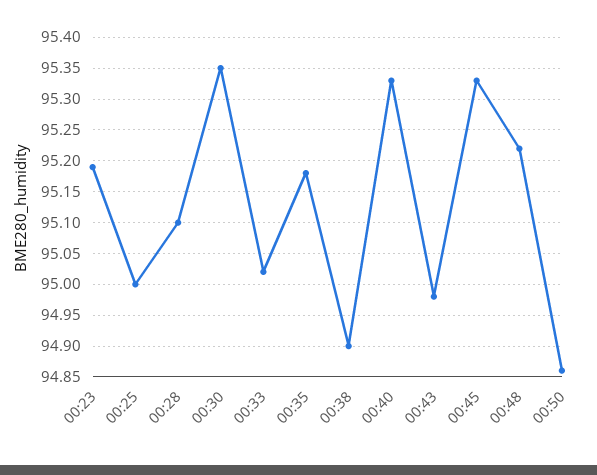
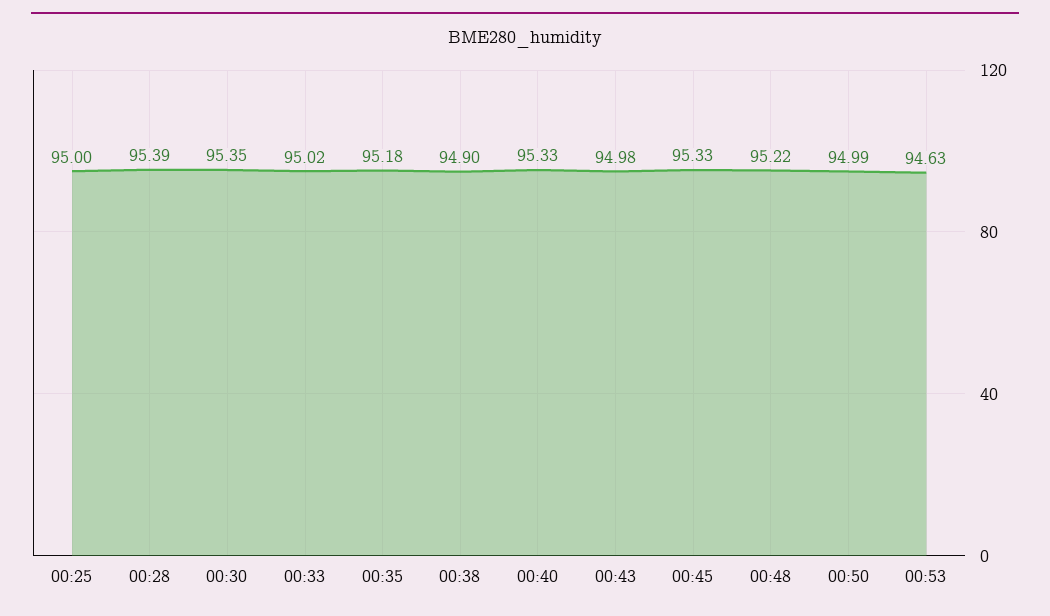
00:23: 95.19 -> none
00:28: 95.1 -> 95.39
00:50: 94.86 -> 94.99
00:53: none -> 94.63

